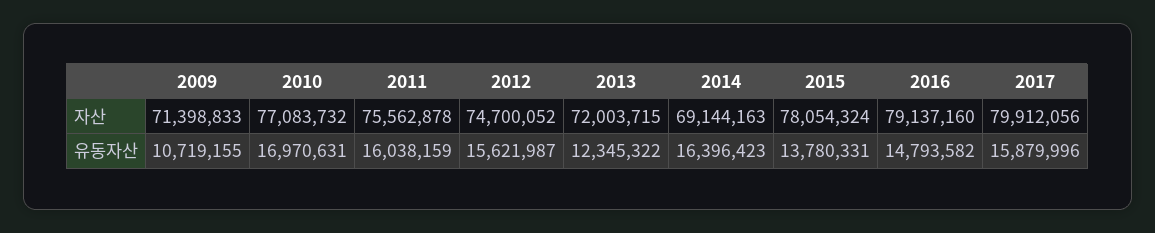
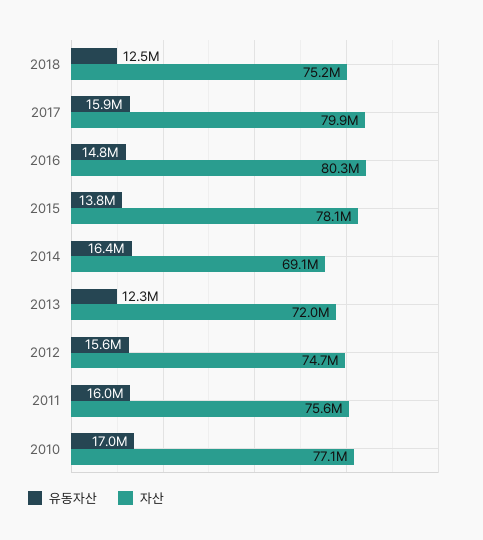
자산, 2009: 71398833 -> none
자산, 2016: 79137160 -> 80300000
유동자산, 2009: 10719155 -> none
유동자산, 2018: none -> 12500000
자산, 2018: none -> 75200000

